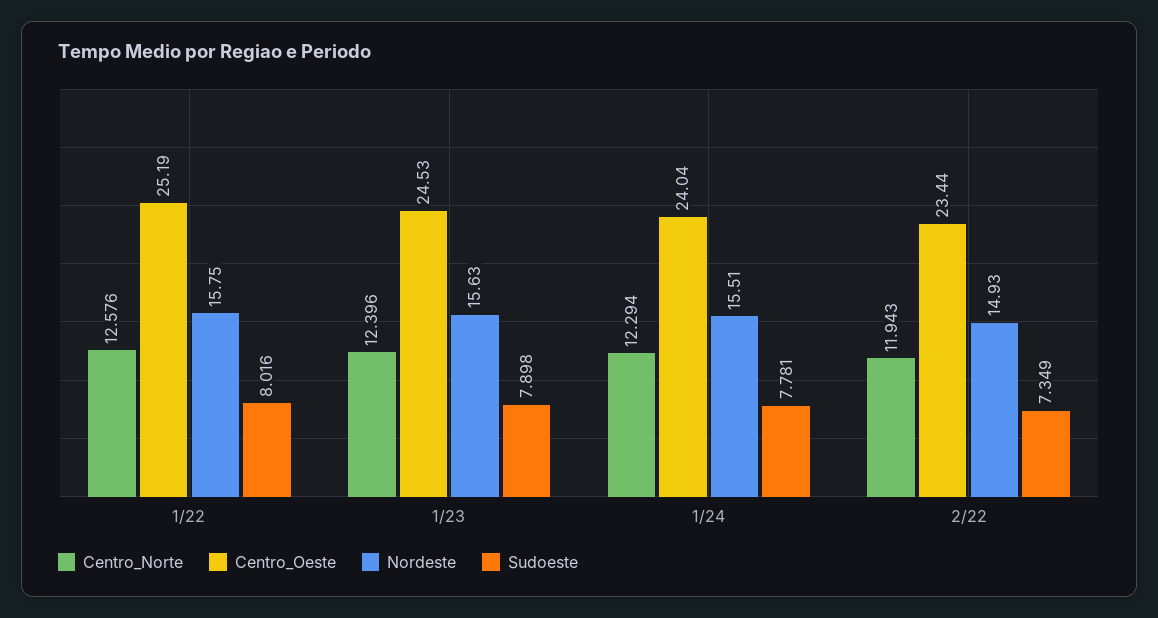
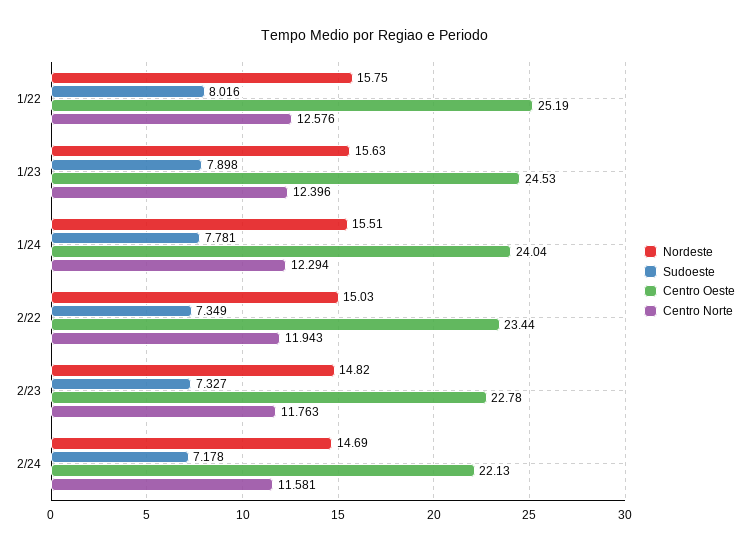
Nordeste, 2/22: 14.93 -> 15.03
Nordeste, 2/23: none -> 14.82
Sudoeste, 2/23: none -> 7.327
Centro_Oeste, 2/23: none -> 22.78
Centro_Norte, 2/23: none -> 11.763
Nordeste, 2/24: none -> 14.69
Sudoeste, 2/24: none -> 7.178
Centro_Oeste, 2/24: none -> 22.13
Centro_Norte, 2/24: none -> 11.581

